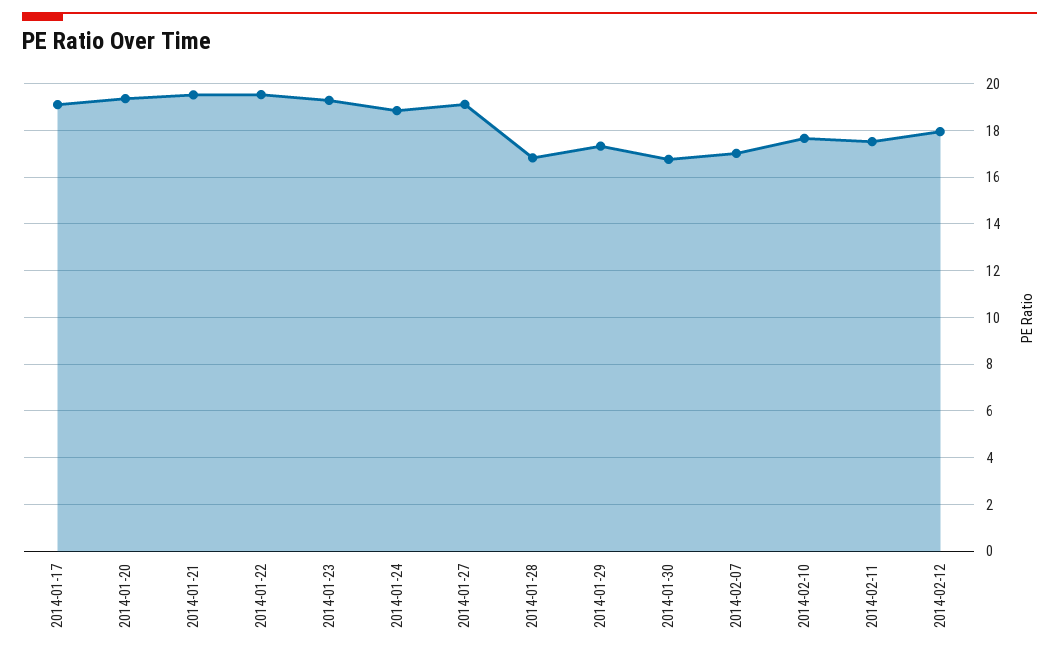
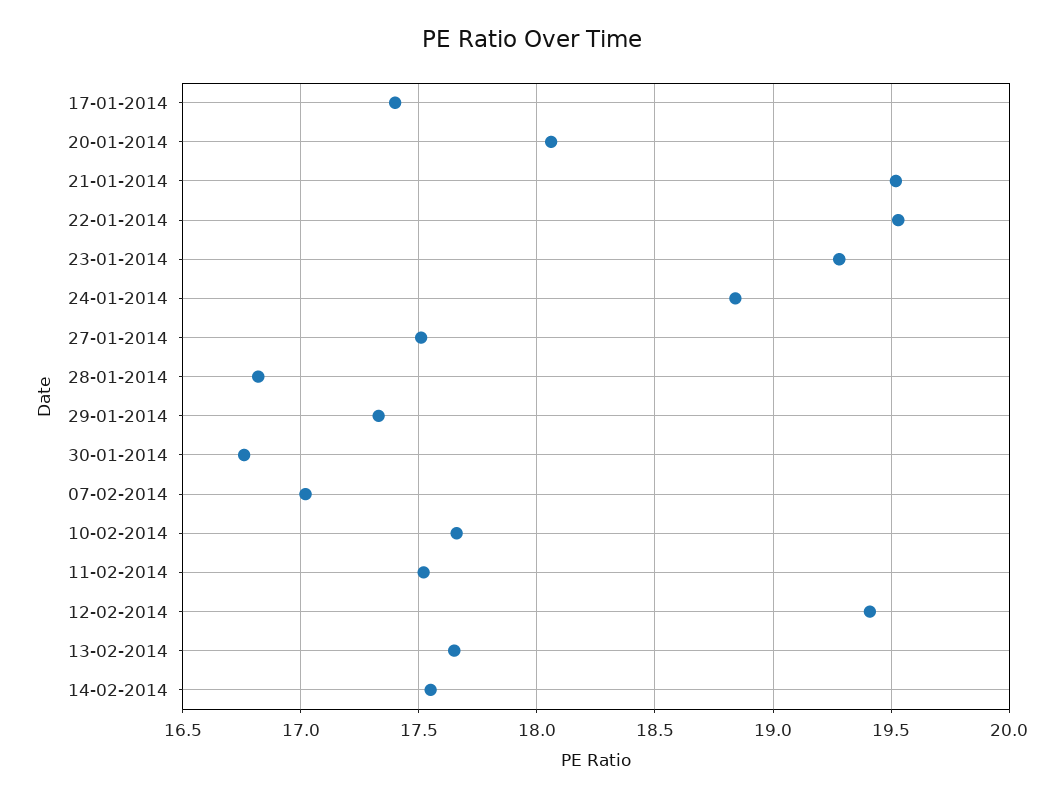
2014-01-17: 19 -> 17.4
2014-01-20: 19.5 -> 18.05
2014-01-27: 19 -> 17.5
2014-02-12: 18 -> 19.4
13-02-2014: none -> 17.65
14-02-2014: none -> 17.55

